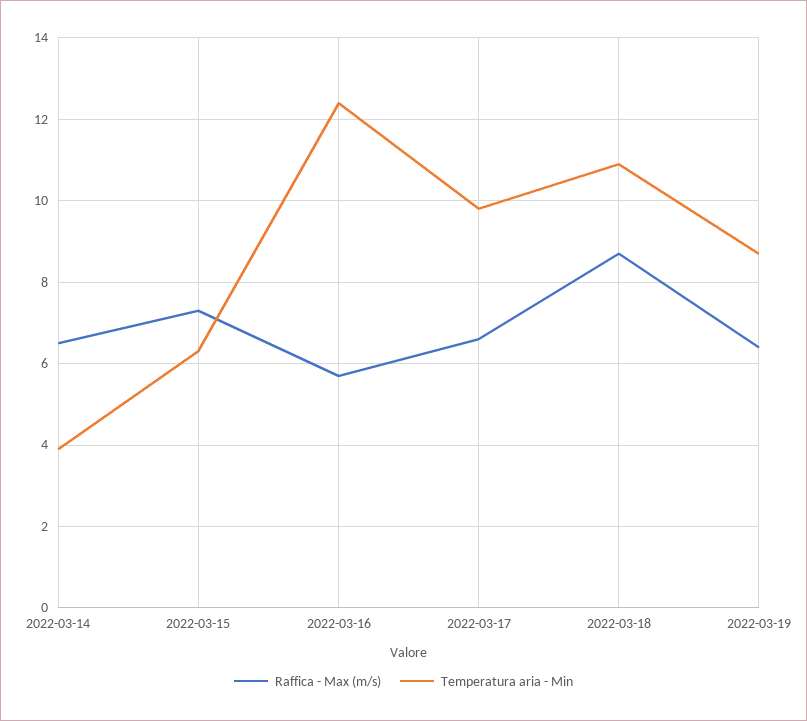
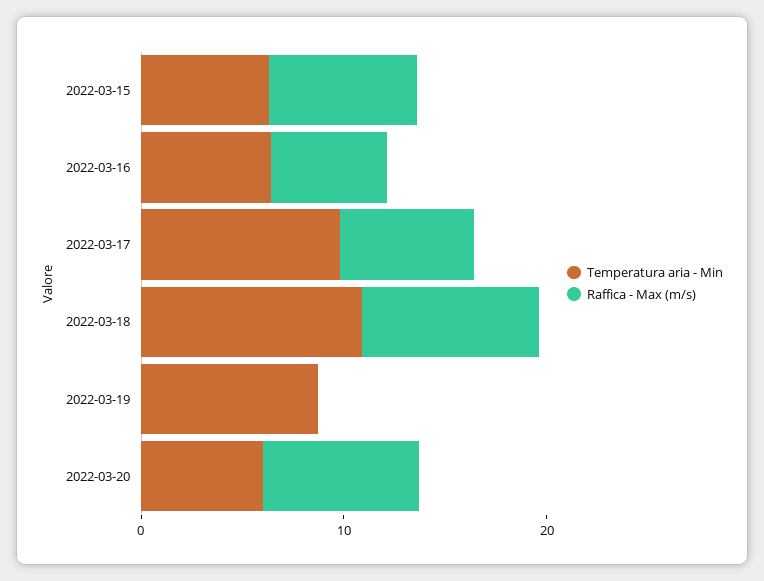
Raffica - Max (m/s), 2022-03-14: 6.5 -> none
Temperatura aria - Min, 2022-03-14: 4 -> none
Temperatura aria - Min, 2022-03-16: 12.5 -> 6
Raffica - Max (m/s), 2022-03-19: 6.5 -> 0
Temperatura aria - Min, 2022-03-20: none -> 6
Raffica - Max (m/s), 2022-03-20: none -> 8

